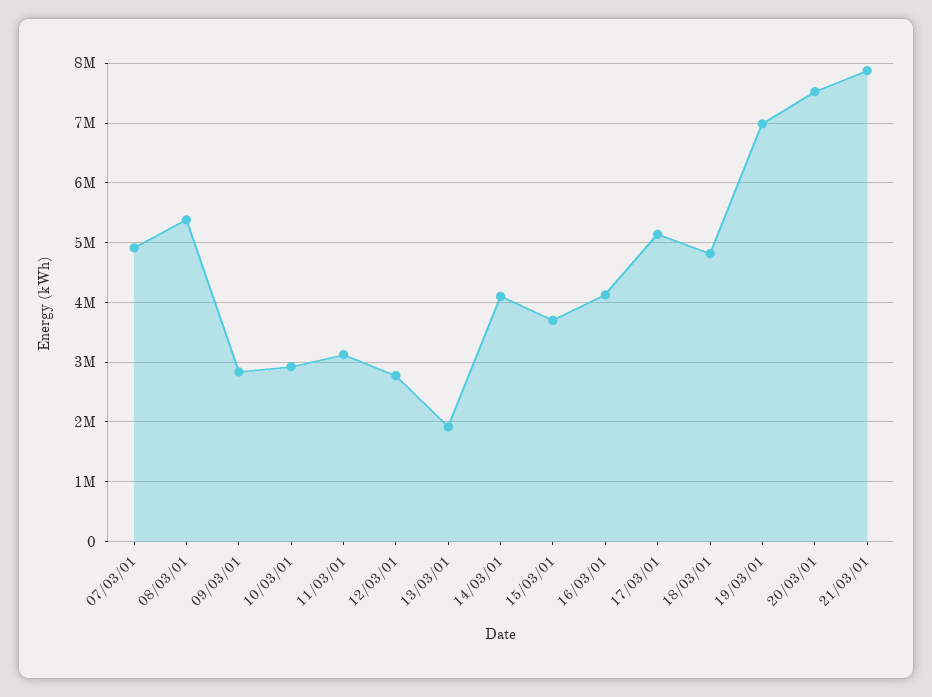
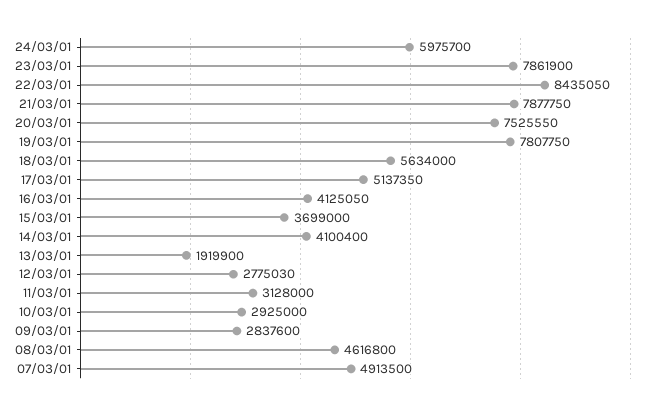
08/03/01: 5400000 -> 4616800
18/03/01: 4800000 -> 5634000
19/03/01: 7000000 -> 7807750
24/03/01: none -> 5975700
23/03/01: none -> 7861900
22/03/01: none -> 8435050

